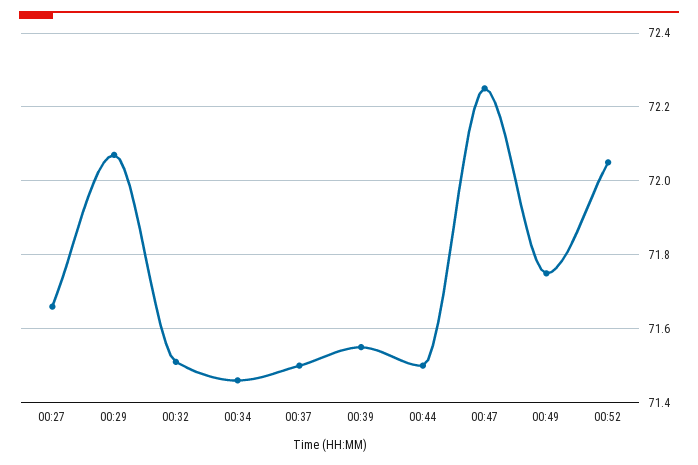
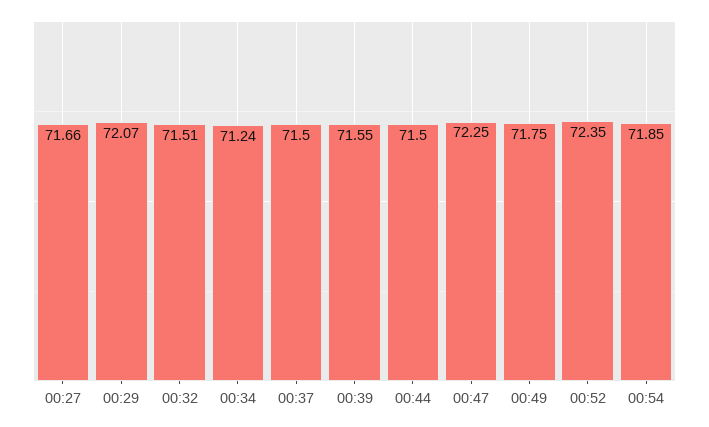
00:34: 71.45 -> 71.24
00:52: 72.05 -> 72.35
00:54: none -> 71.85

